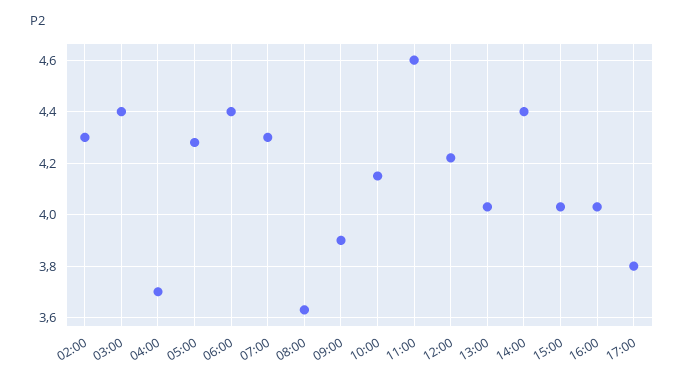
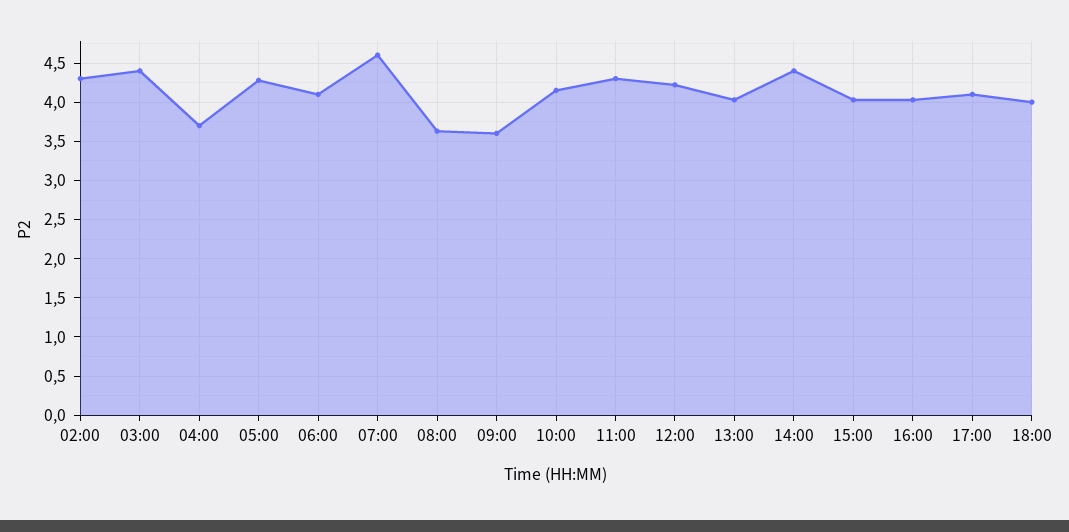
06:00: 4.4 -> 4.1
07:00: 4.3 -> 4.6
09:00: 3.9 -> 3.6
11:00: 4.6 -> 4.3
17:00: 3.8 -> 4.1
18:00: none -> 4

